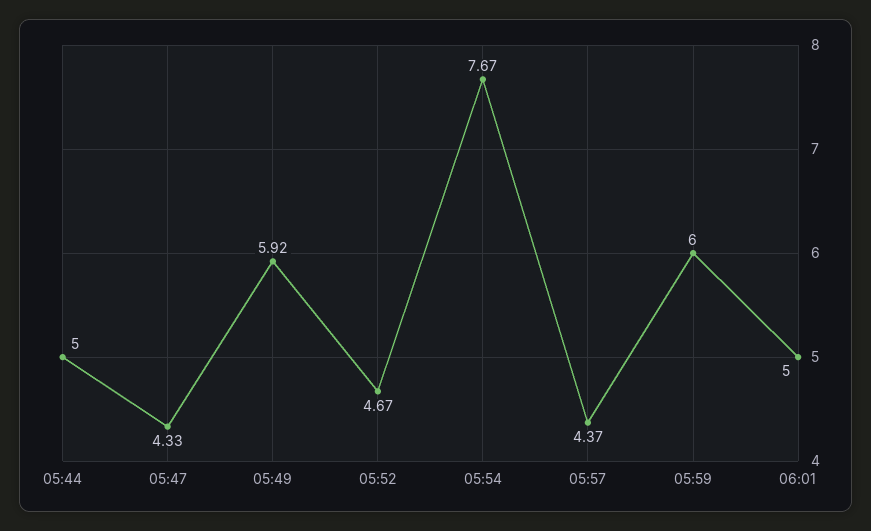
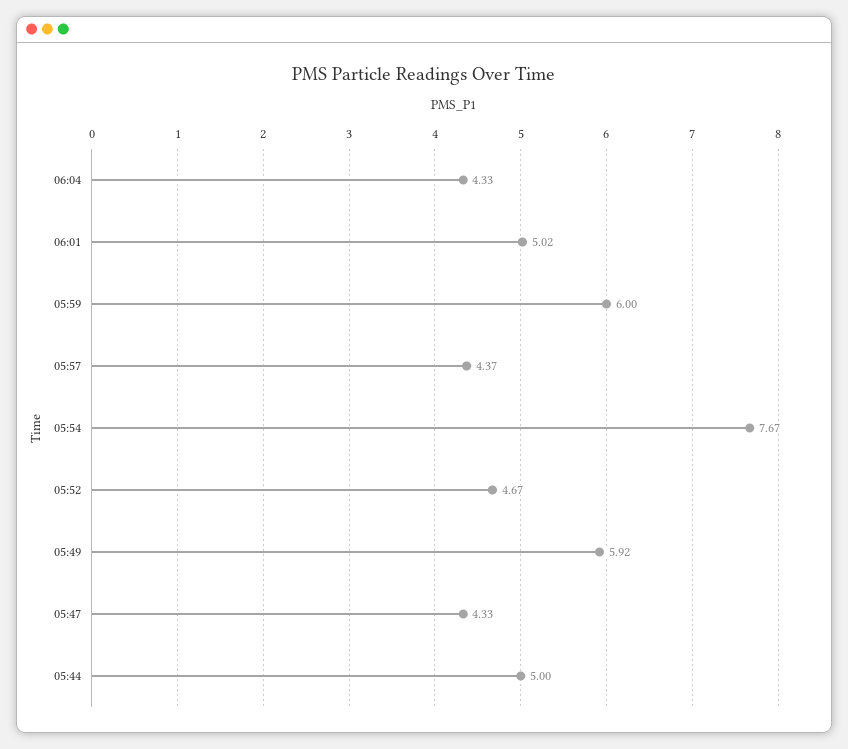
06:01: 5 -> 5.02
06:04: none -> 4.33

